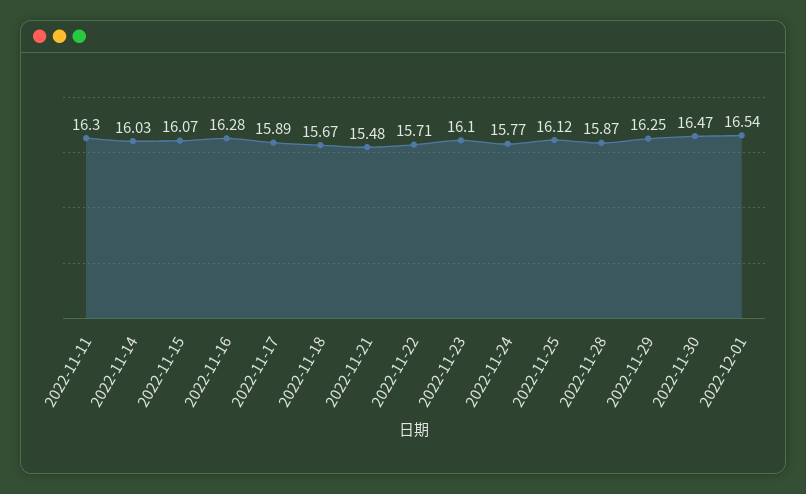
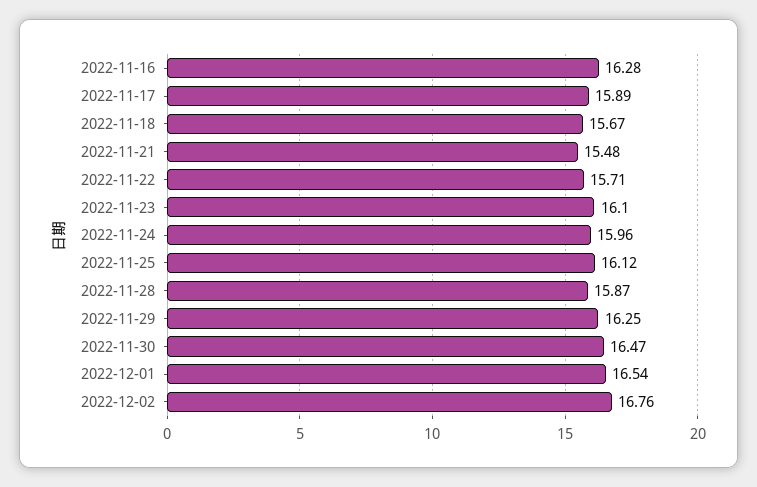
2022-11-11: 16.3 -> none
2022-11-14: 16.03 -> none
2022-11-15: 16.07 -> none
2022-11-24: 15.77 -> 15.96
2022-12-02: none -> 16.76

